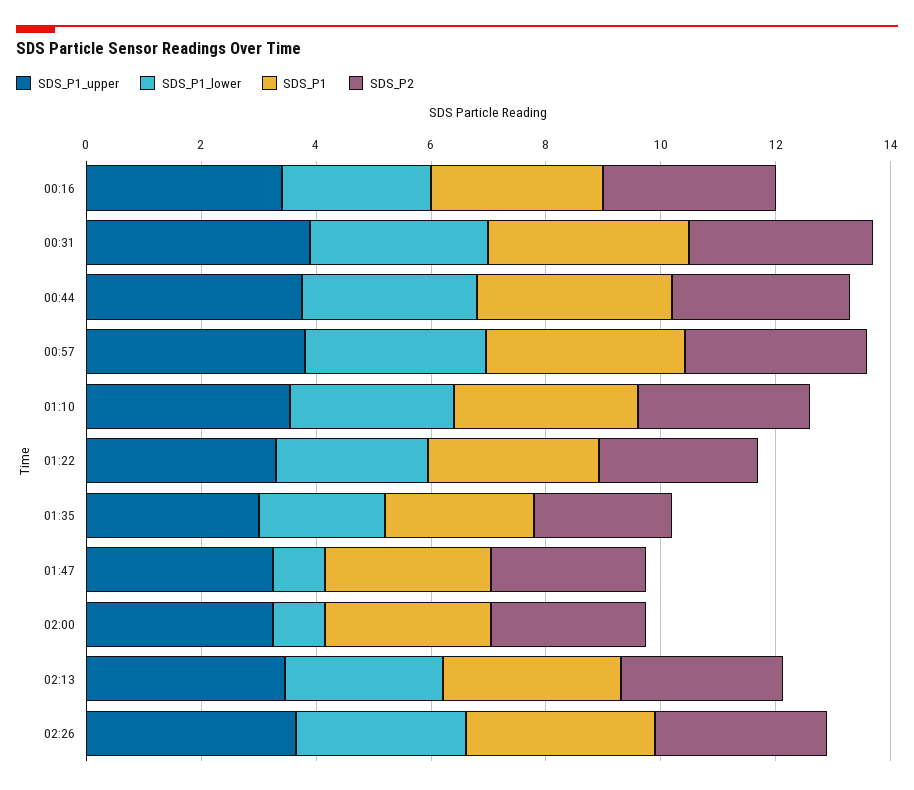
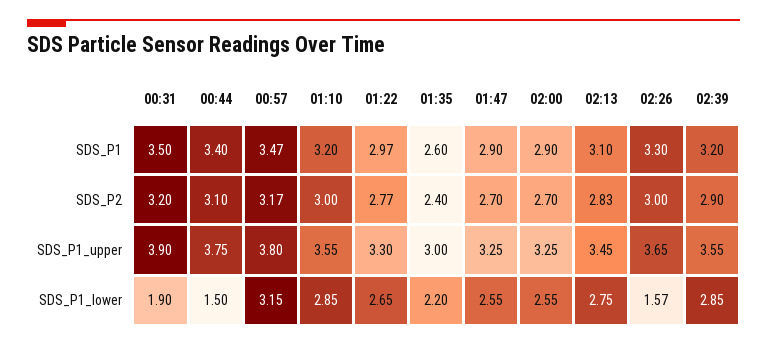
SDS_P1_upper, 00:16: 3.5 -> none
SDS_P1_lower, 00:16: 2.5 -> none
SDS_P1, 00:16: 3 -> none
SDS_P2, 00:16: 3 -> none
SDS_P1_lower, 00:31: 3 -> 1.9
SDS_P1_lower, 00:44: 3 -> 1.5
SDS_P1_lower, 01:47: 1 -> 2.55
SDS_P1_lower, 02:00: 1 -> 2.55
SDS_P1_lower, 02:26: 3 -> 1.57
SDS_P1, 02:39: none -> 3.2
SDS_P2, 02:39: none -> 2.9
SDS_P1_upper, 02:39: none -> 3.55
SDS_P1_lower, 02:39: none -> 2.85

